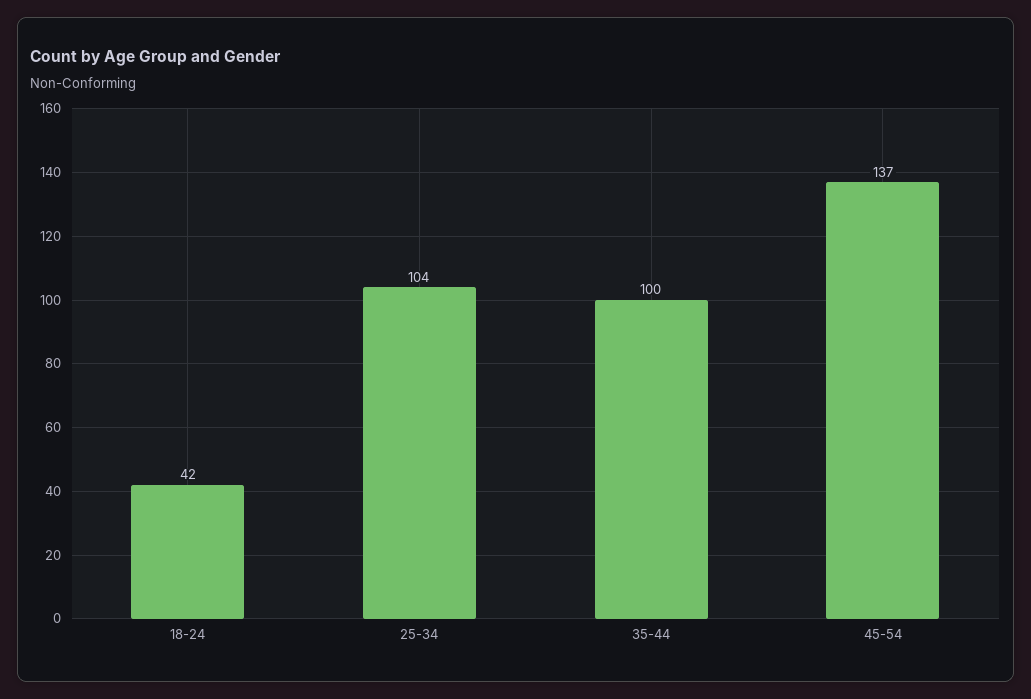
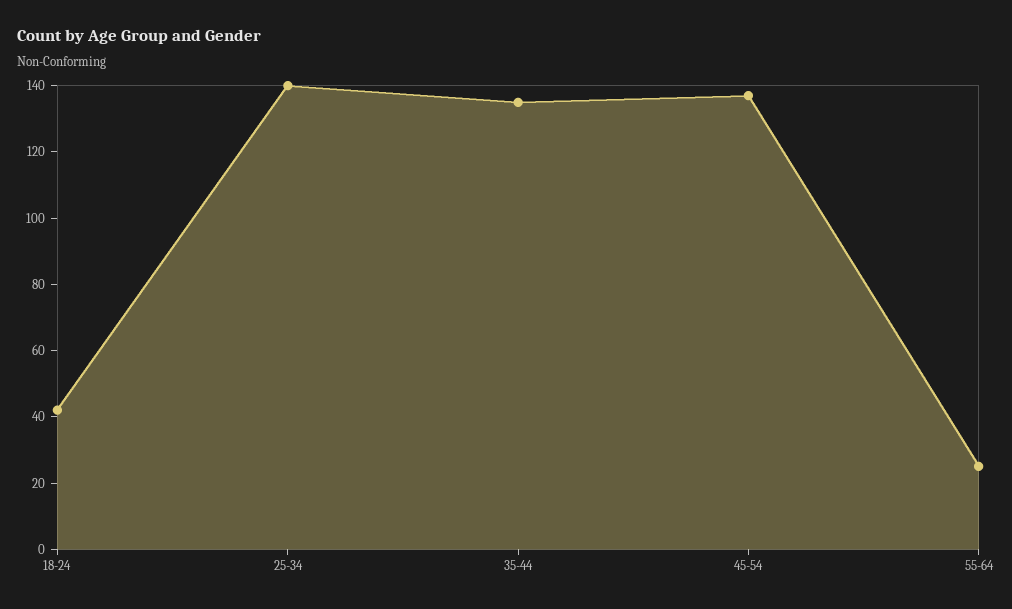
25-34: 104 -> 140
35-44: 100 -> 135
55-64: none -> 25

